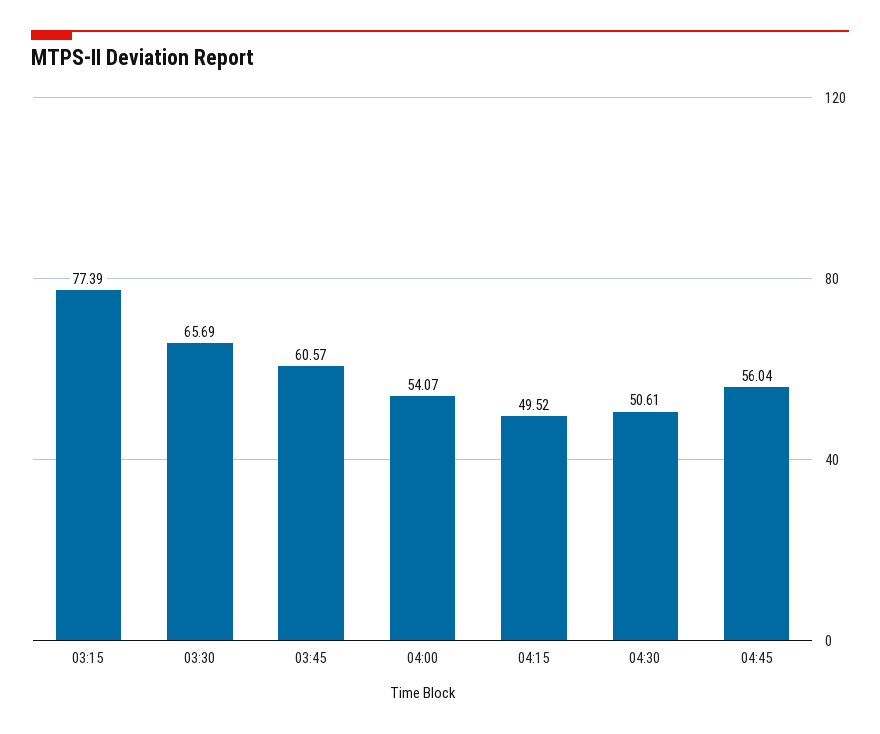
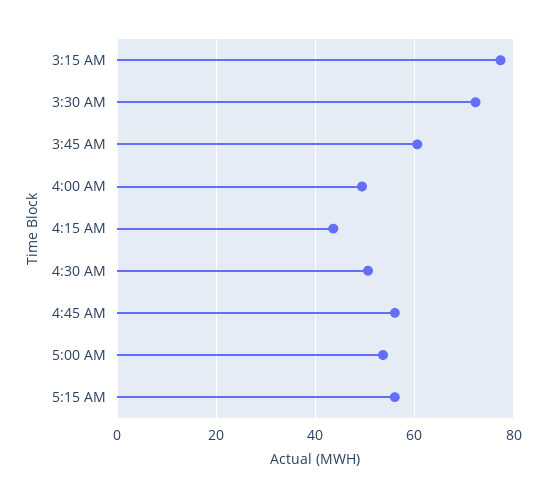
03:30: 65.69 -> 72
04:00: 54.07 -> 50
04:15: 49.52 -> 44
5:00 AM: none -> 54
5:15 AM: none -> 56

